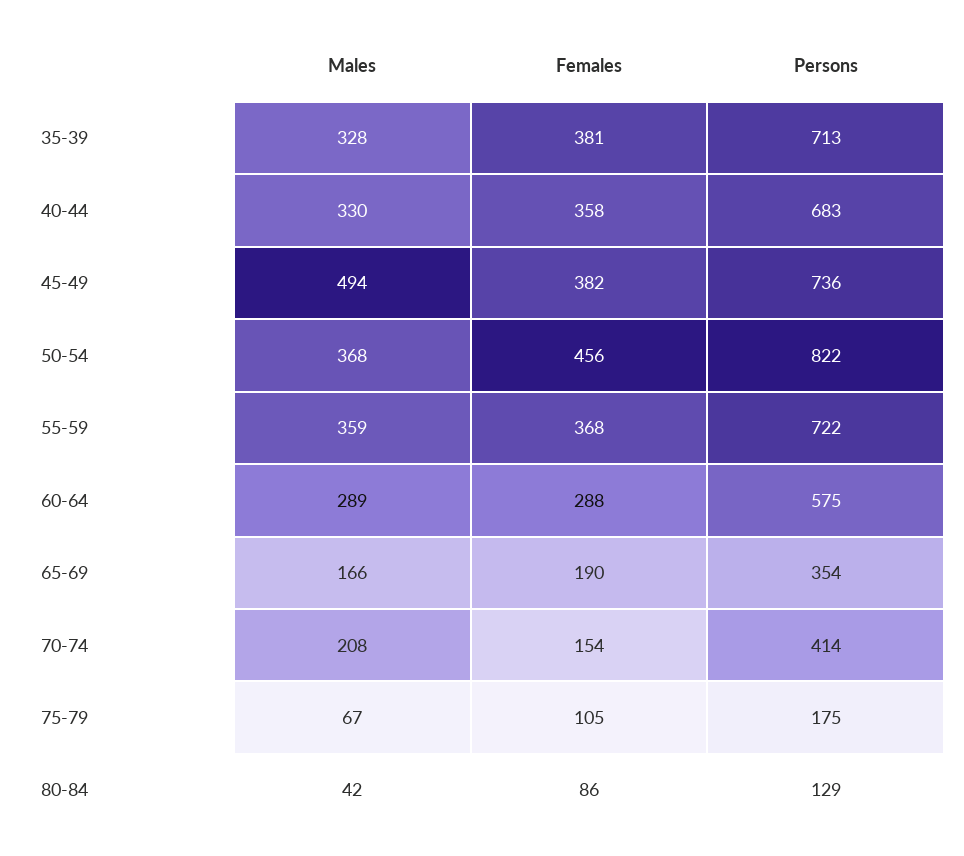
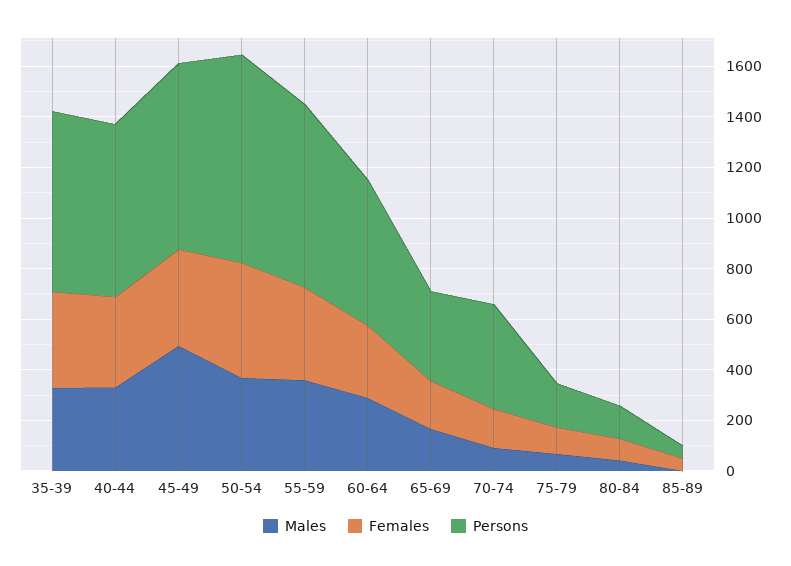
Males, 70-74: 208 -> 100
Males, 85-89: none -> 0
Females, 85-89: none -> 50
Persons, 85-89: none -> 50

